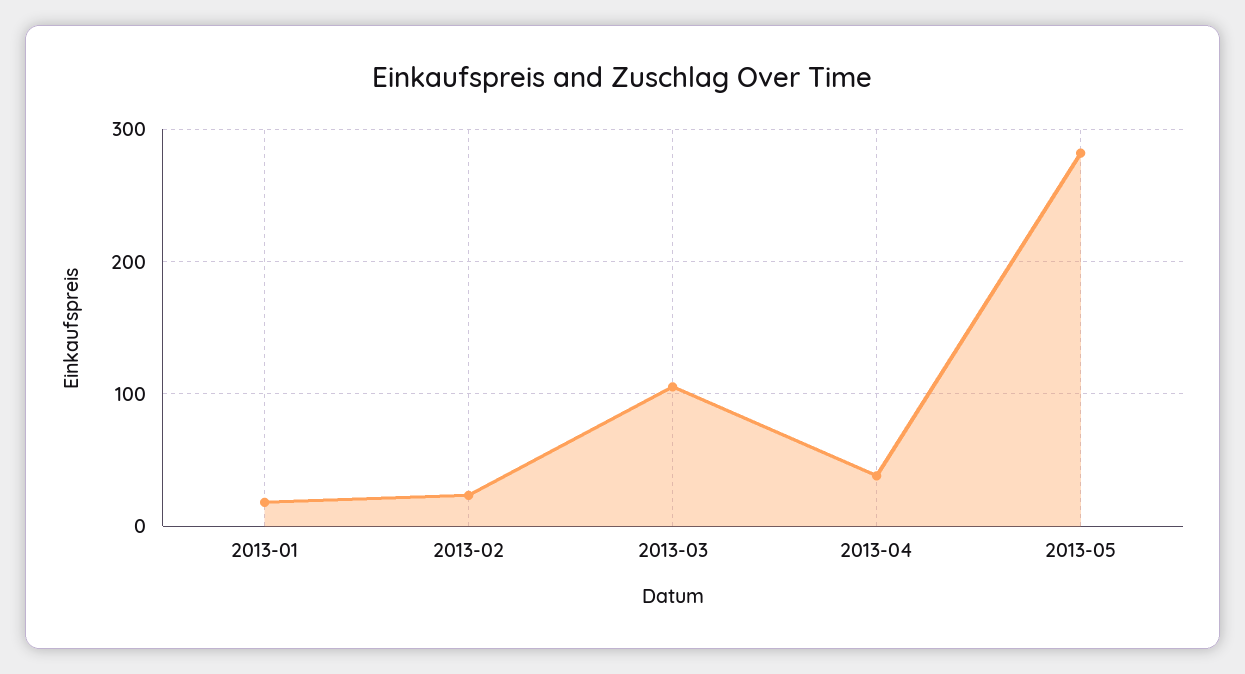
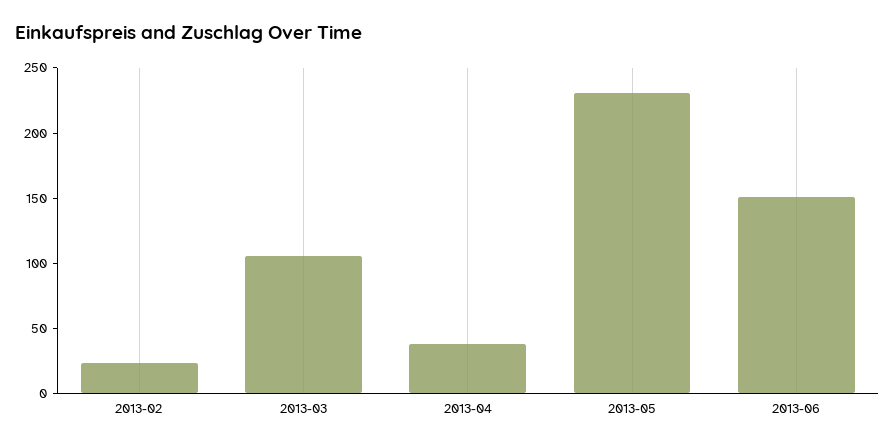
2013-01: 20 -> none
2013-05: 280 -> 230
2013-06: none -> 150

